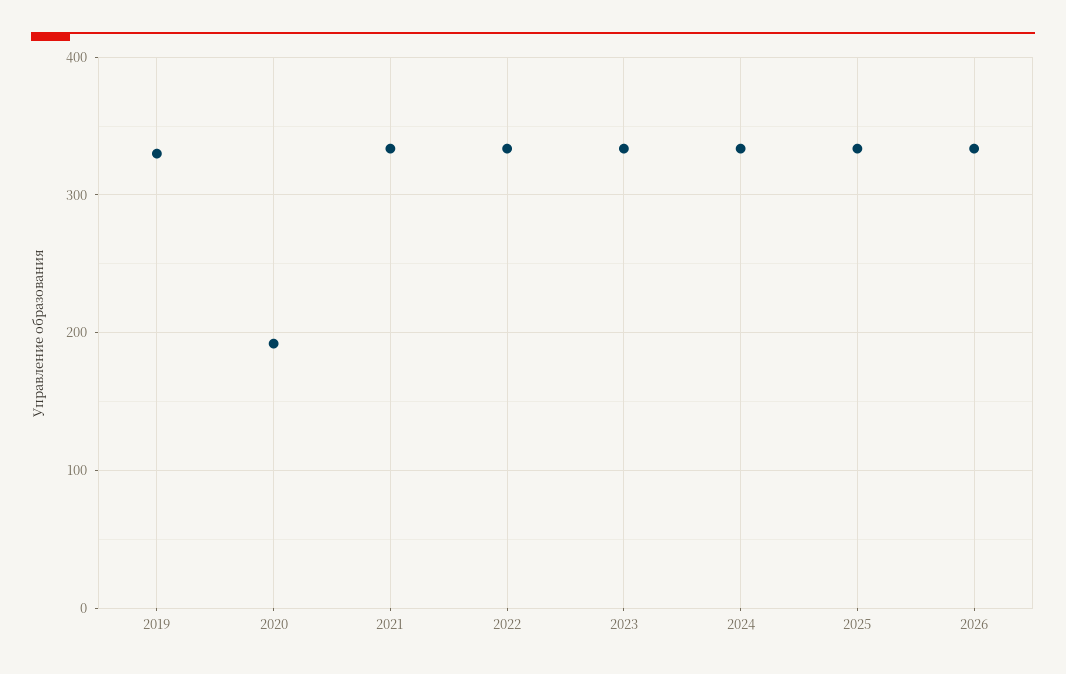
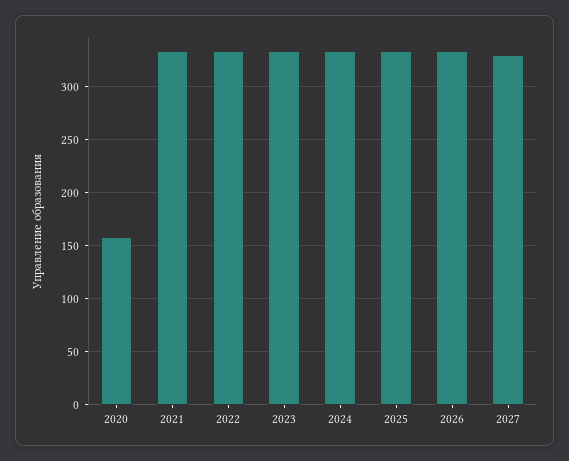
2019: 330 -> none
2020: 190 -> 160
2027: none -> 330

